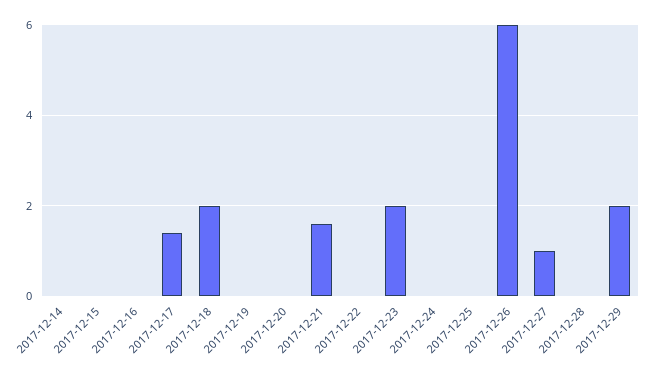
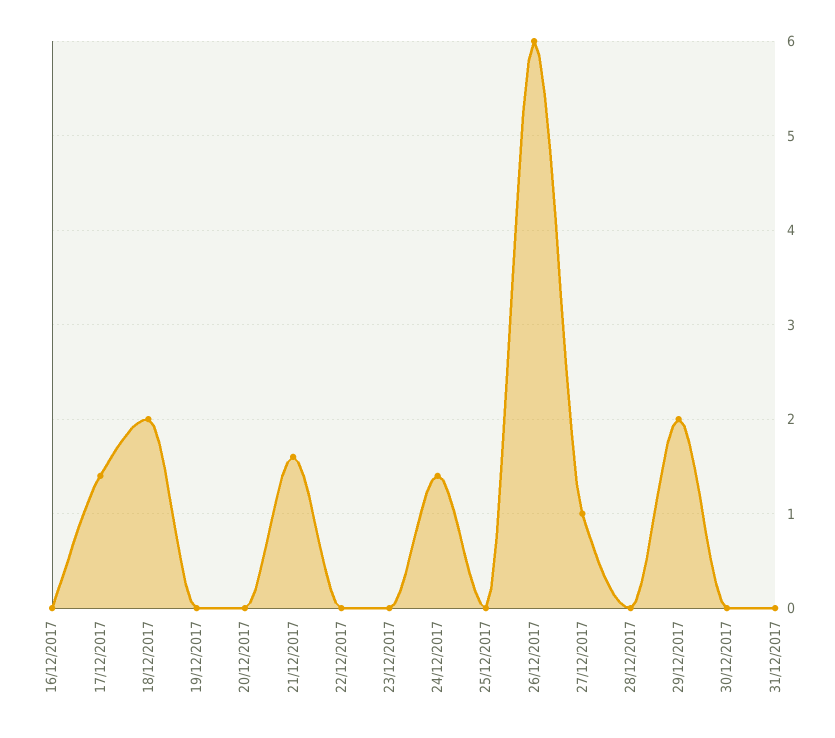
2017-12-14: 0 -> none
2017-12-15: 0 -> none
2017-12-23: 2 -> 0
2017-12-24: 0 -> 1.4
30/12/2017: none -> 0
31/12/2017: none -> 0

